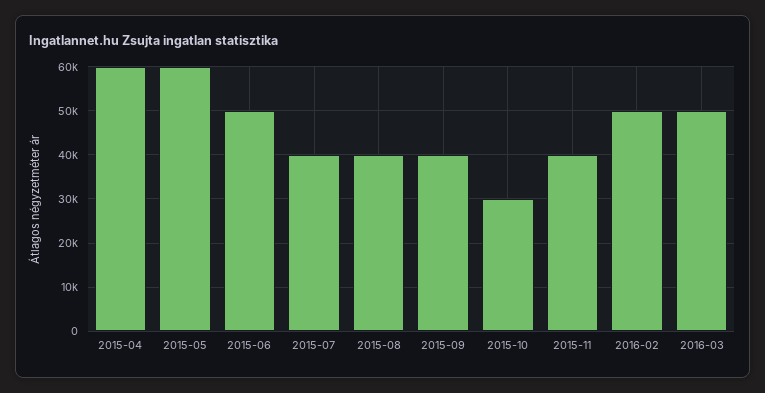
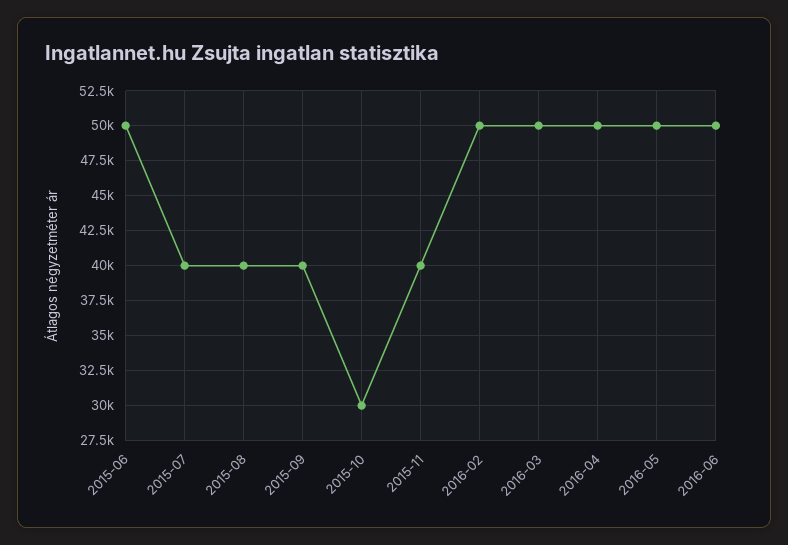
2015-04: 60000 -> none
2015-05: 60000 -> none
2016-04: none -> 50000
2016-05: none -> 50000
2016-06: none -> 50000

